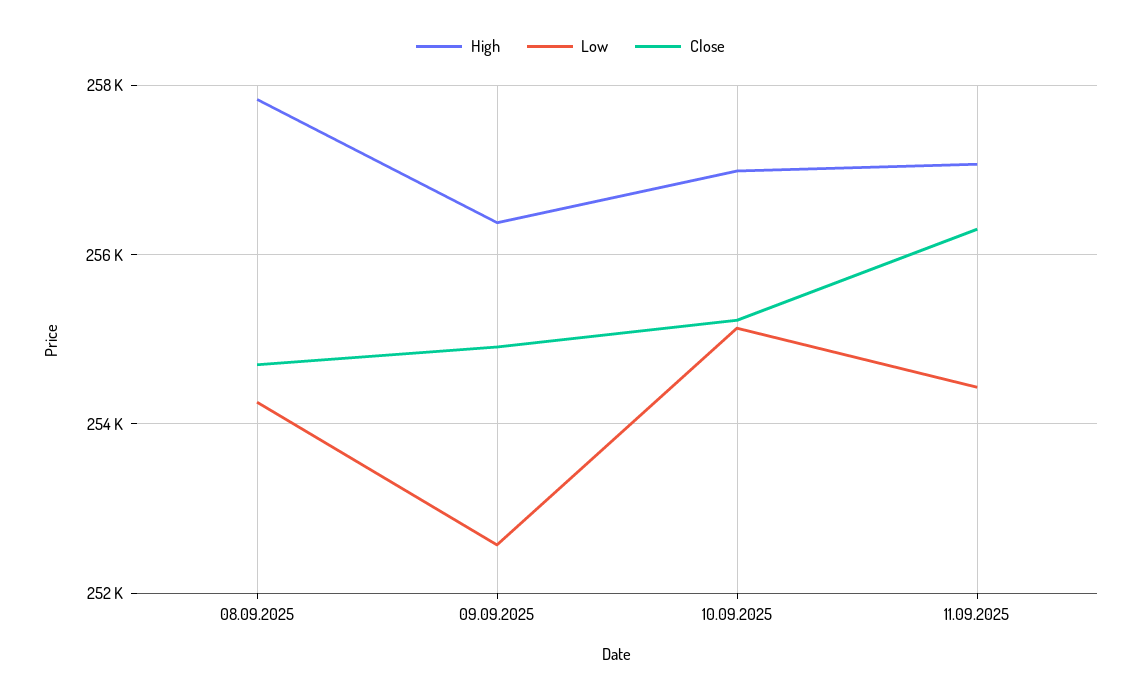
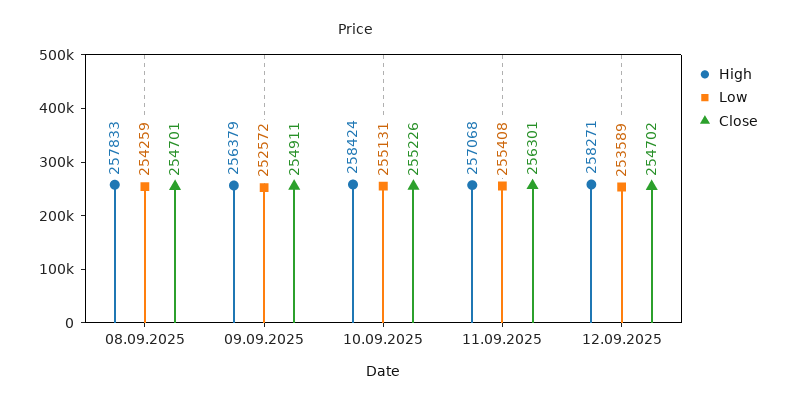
High, 10.09.2025: 257000 -> 258424
Low, 11.09.2025: 254400 -> 255408
High, 12.09.2025: none -> 258271
Low, 12.09.2025: none -> 253589
Close, 12.09.2025: none -> 254702

